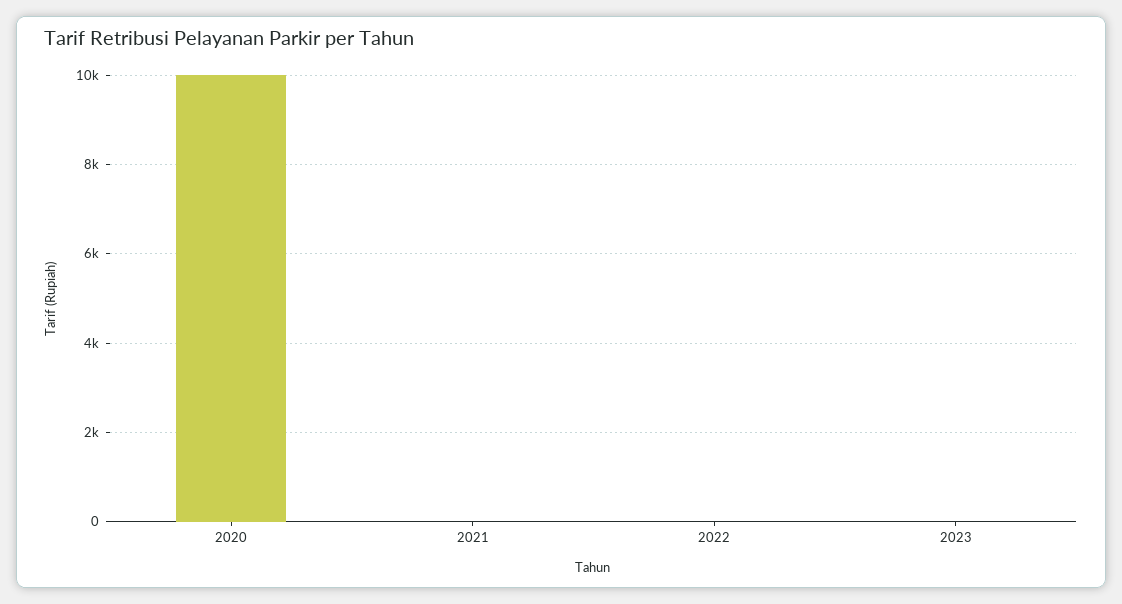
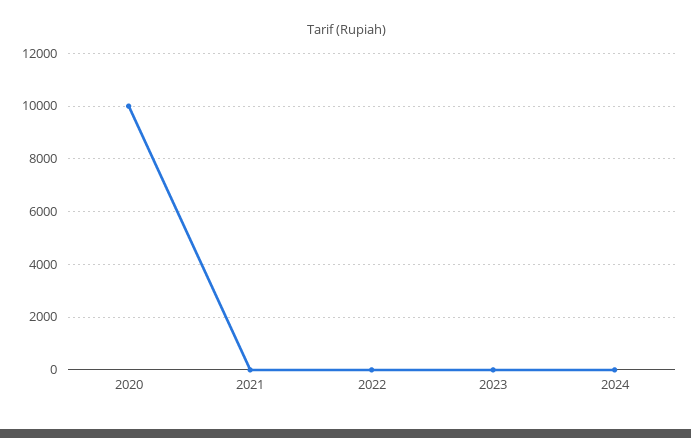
2024: none -> 0

